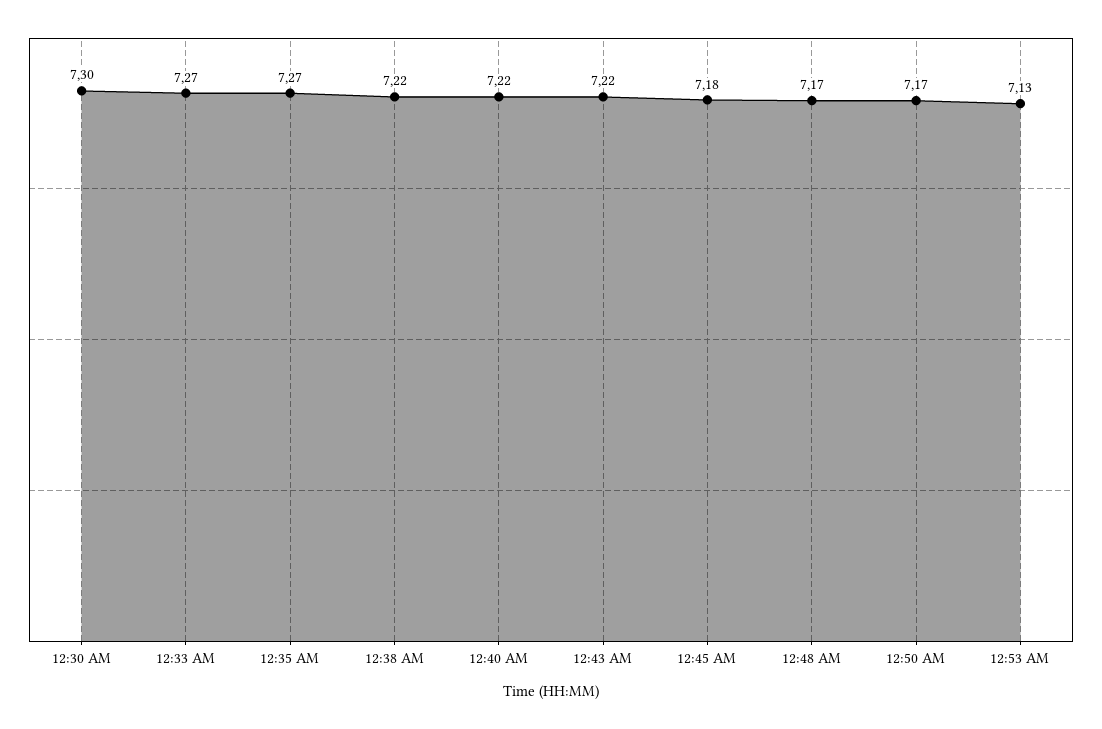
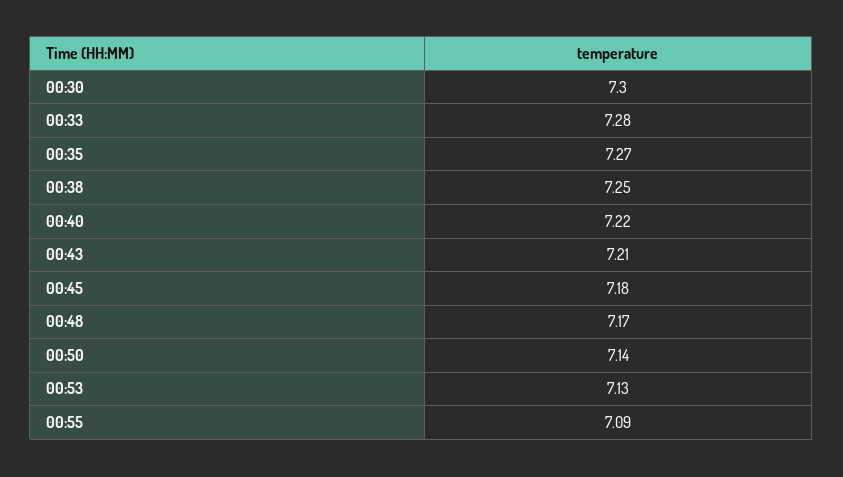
12:33 AM: 7.27 -> 7.28
12:38 AM: 7.22 -> 7.25
12:43 AM: 7.22 -> 7.21
12:50 AM: 7.17 -> 7.14
00:55: none -> 7.09

